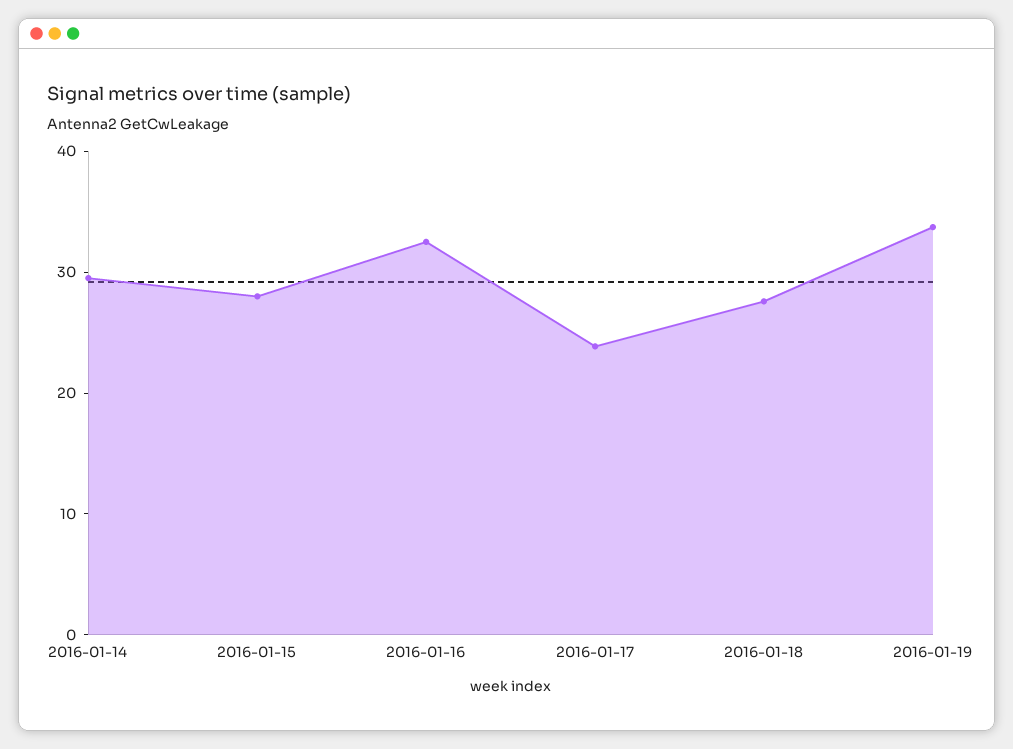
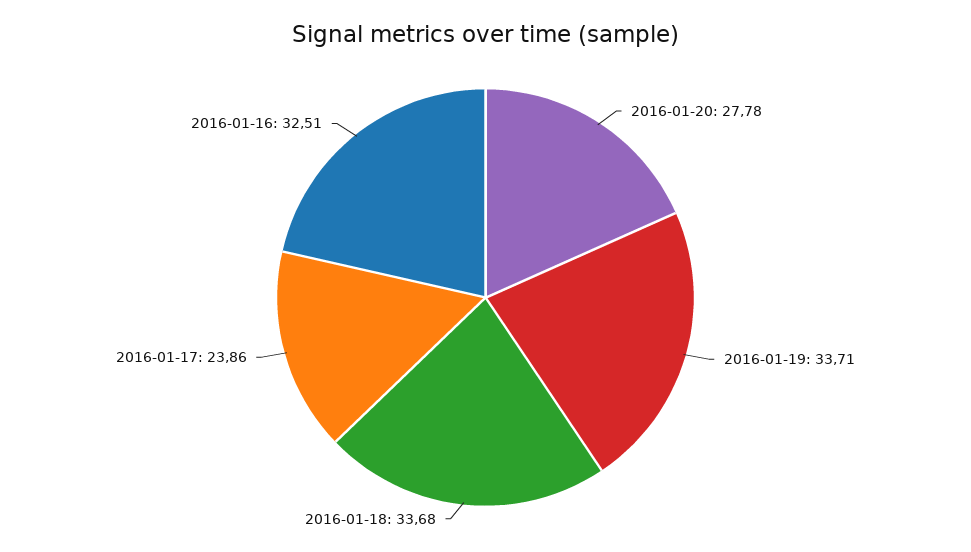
2016-01-14: 30 -> none
2016-01-15: 28 -> none
2016-01-18: 28 -> 33.68
2016-01-20: none -> 27.78

